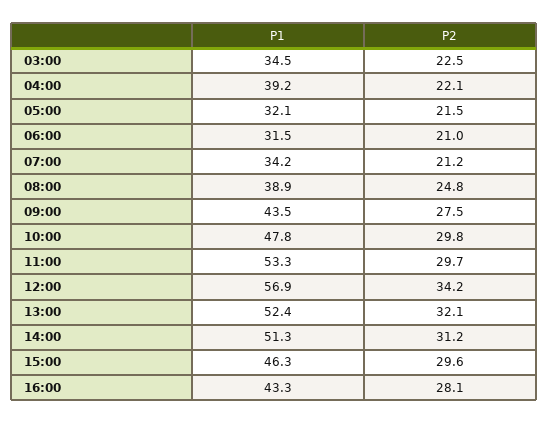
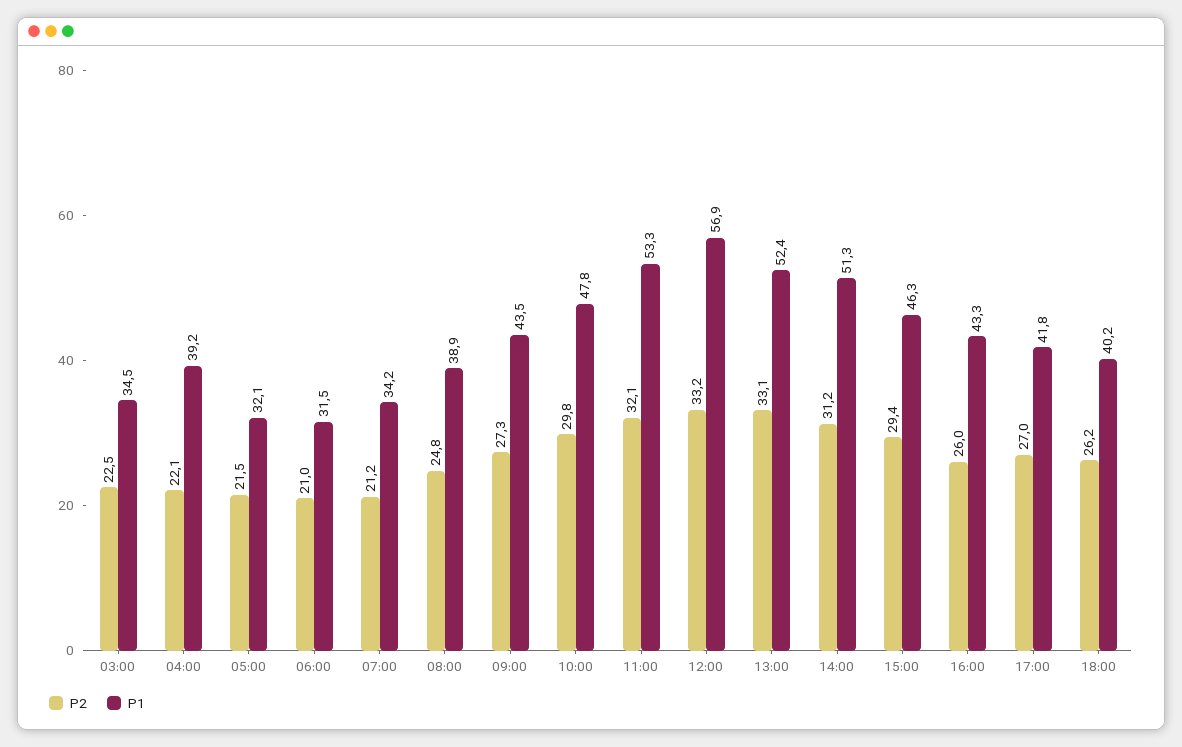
P2, 09:00: 27.5 -> 27.3
P2, 11:00: 29.7 -> 32.1
P2, 12:00: 34.2 -> 33.2
P2, 13:00: 32.1 -> 33.1
P2, 15:00: 29.6 -> 29.4
P2, 16:00: 28.1 -> 26
P2, 17:00: none -> 27
P1, 17:00: none -> 41.8
P2, 18:00: none -> 26.2
P1, 18:00: none -> 40.2

